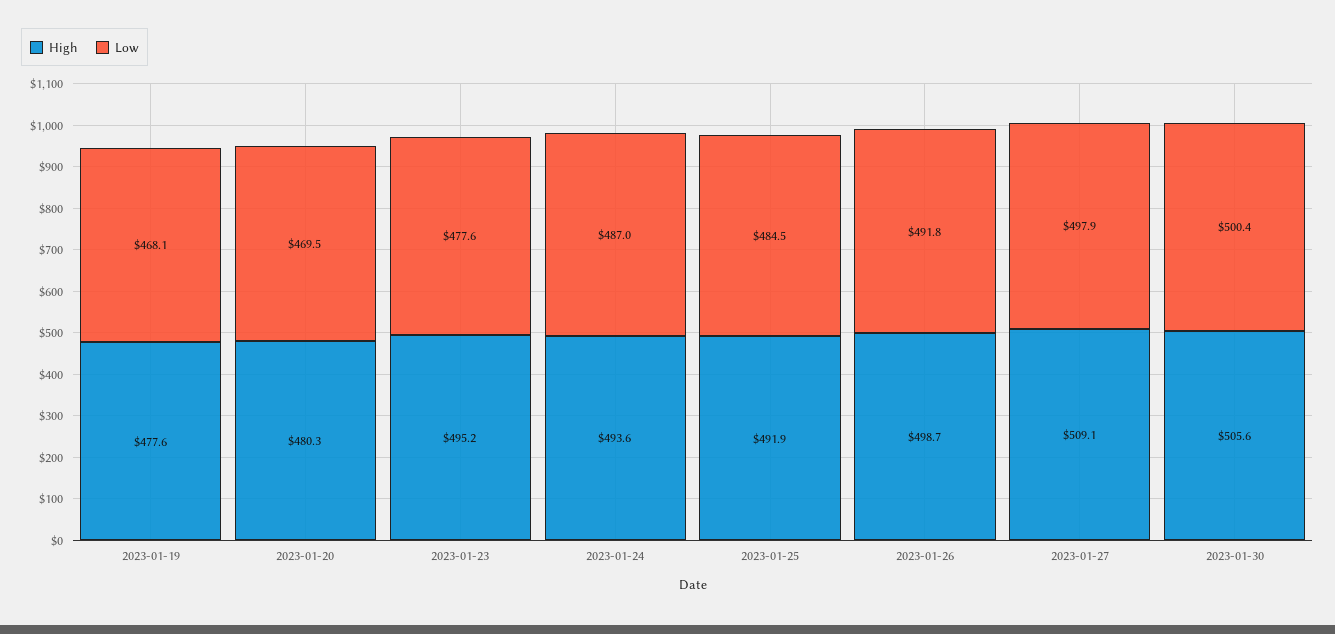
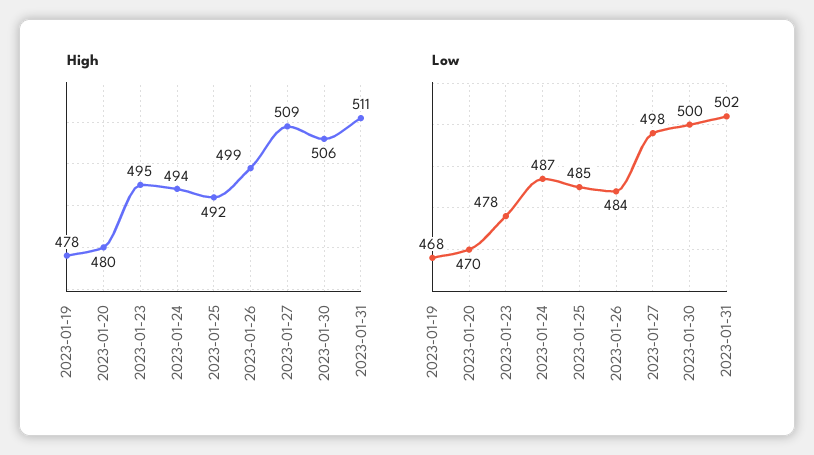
Low, 2023-01-26: 491.8 -> 484
High, 2023-01-31: none -> 511
Low, 2023-01-31: none -> 502

